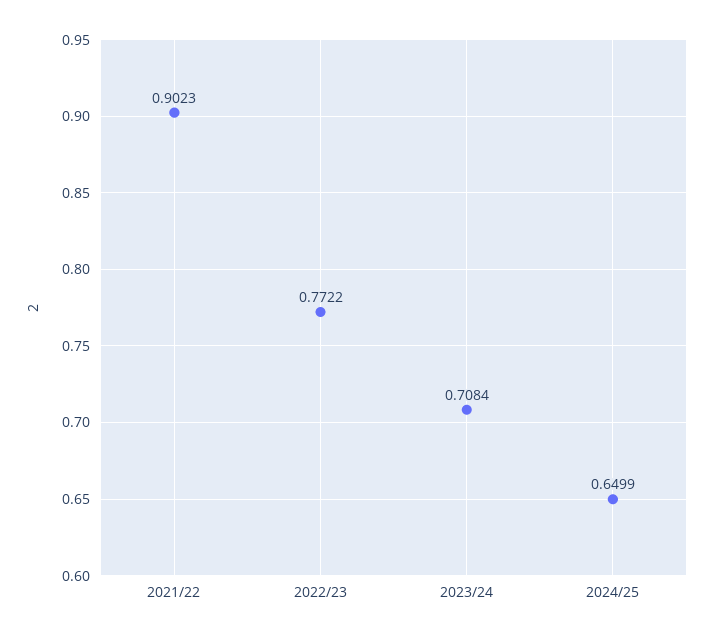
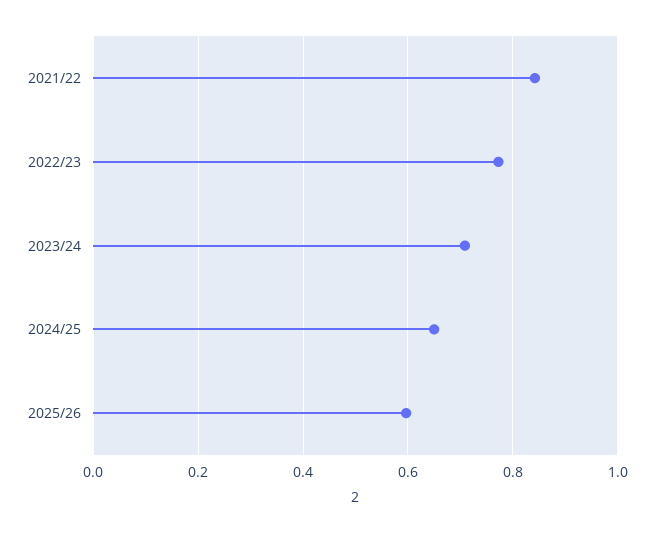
2021/22: 0.9023 -> 0.84
2025/26: none -> 0.6

